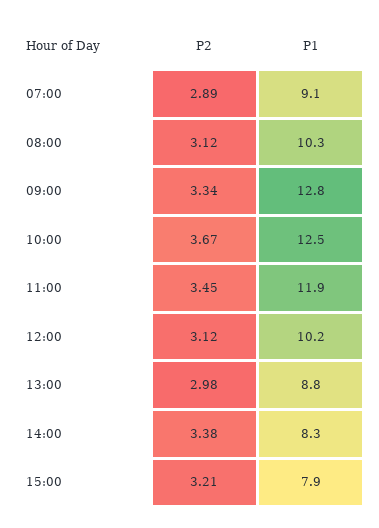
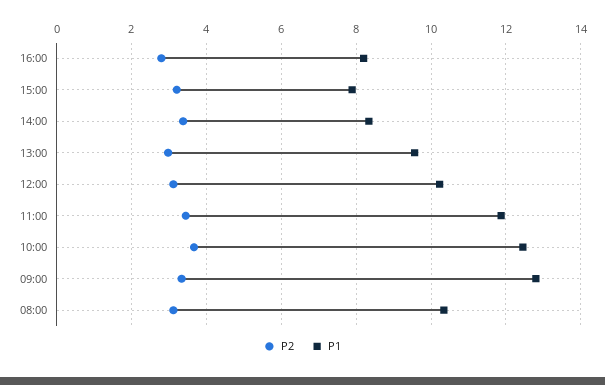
P2, 07:00: 2.89 -> none
P1, 07:00: 9.1 -> none
P1, 13:00: 8.8 -> 9.6
P2, 16:00: none -> 2.8
P1, 16:00: none -> 8.2

